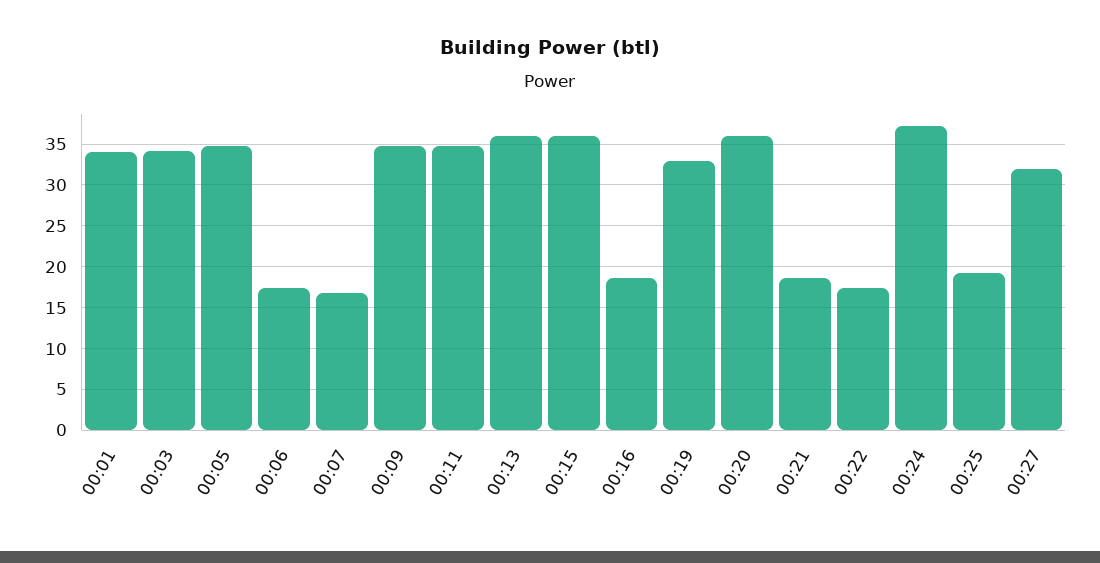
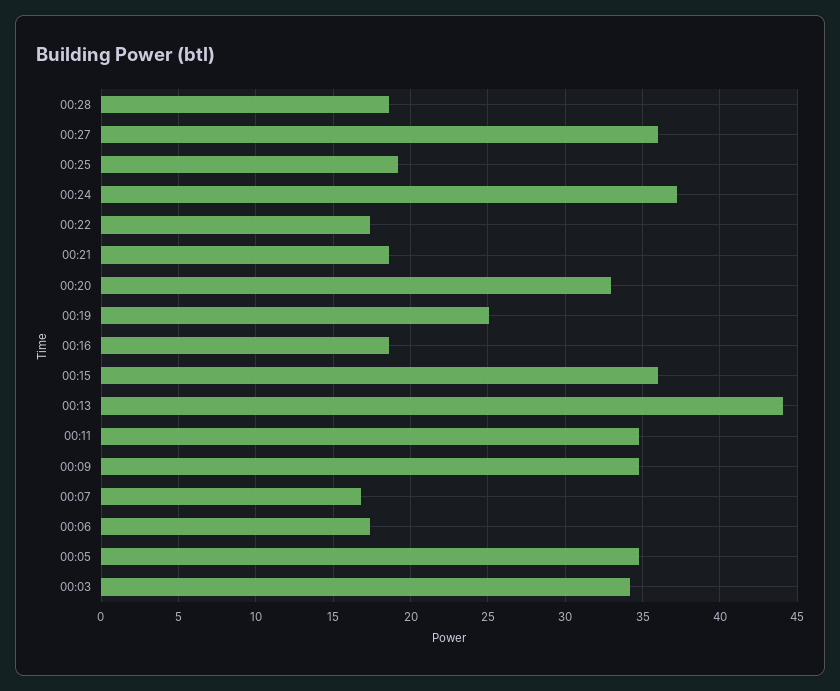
00:01: 34 -> none
00:13: 36 -> 44
00:19: 33 -> 25
00:20: 36 -> 33
00:27: 32 -> 36
00:28: none -> 18.5

